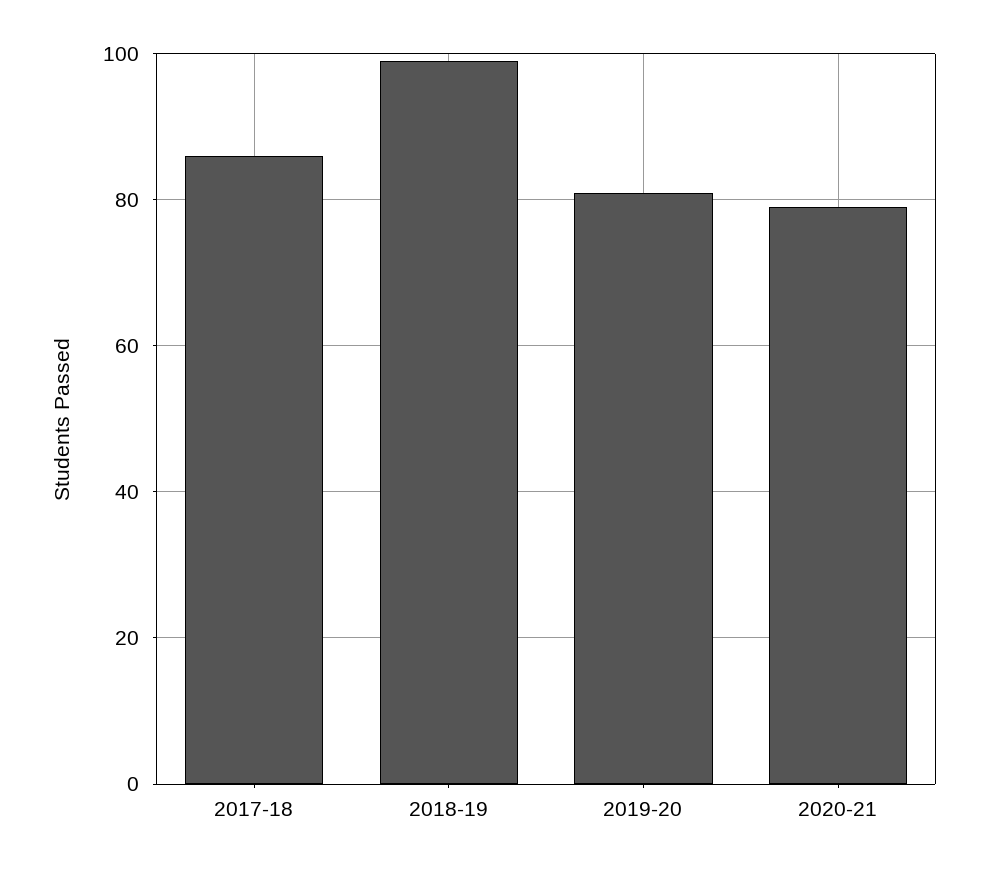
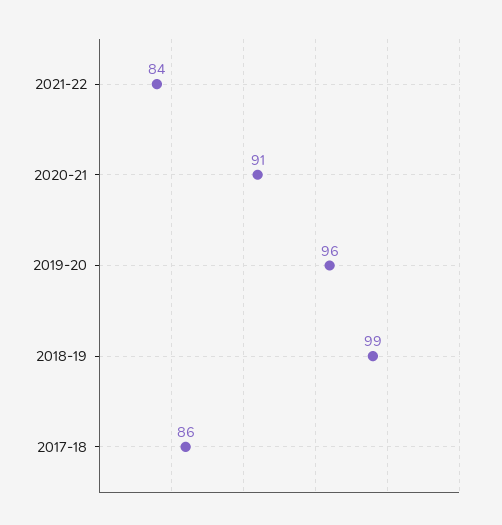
2019-20: 80 -> 96
2020-21: 80 -> 91
2021-22: none -> 84

